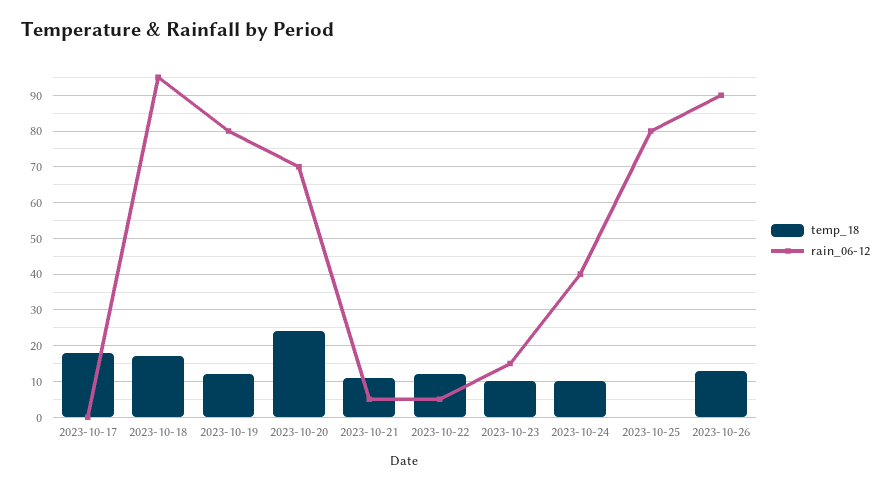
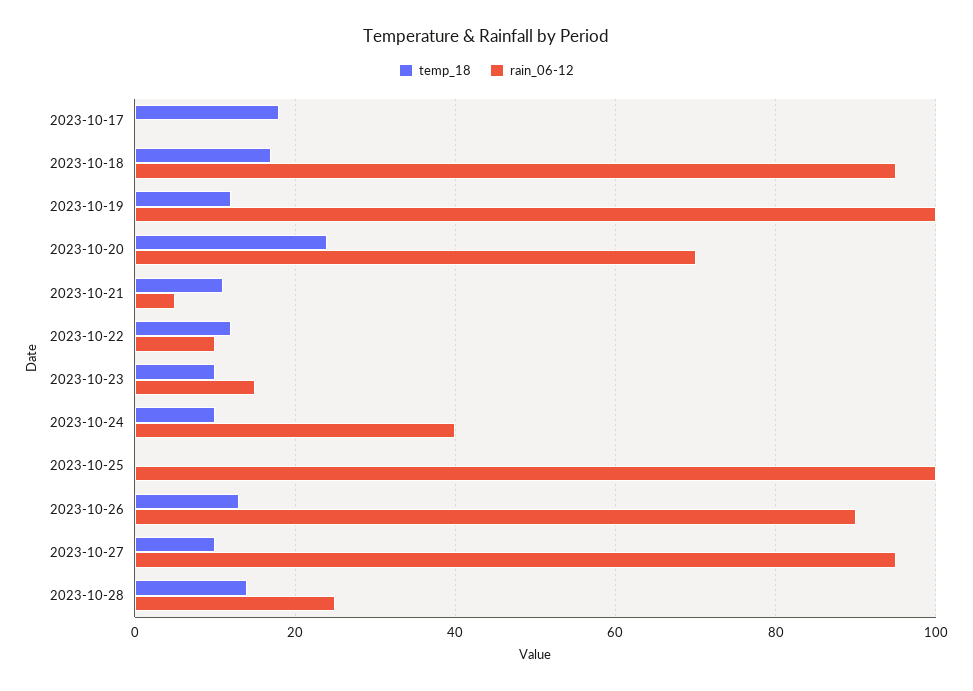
rain_06-12, 2023-10-19: 80 -> 100
rain_06-12, 2023-10-22: 5 -> 10
rain_06-12, 2023-10-25: 80 -> 100
temp_18, 2023-10-27: none -> 10
rain_06-12, 2023-10-27: none -> 95
temp_18, 2023-10-28: none -> 15
rain_06-12, 2023-10-28: none -> 25

